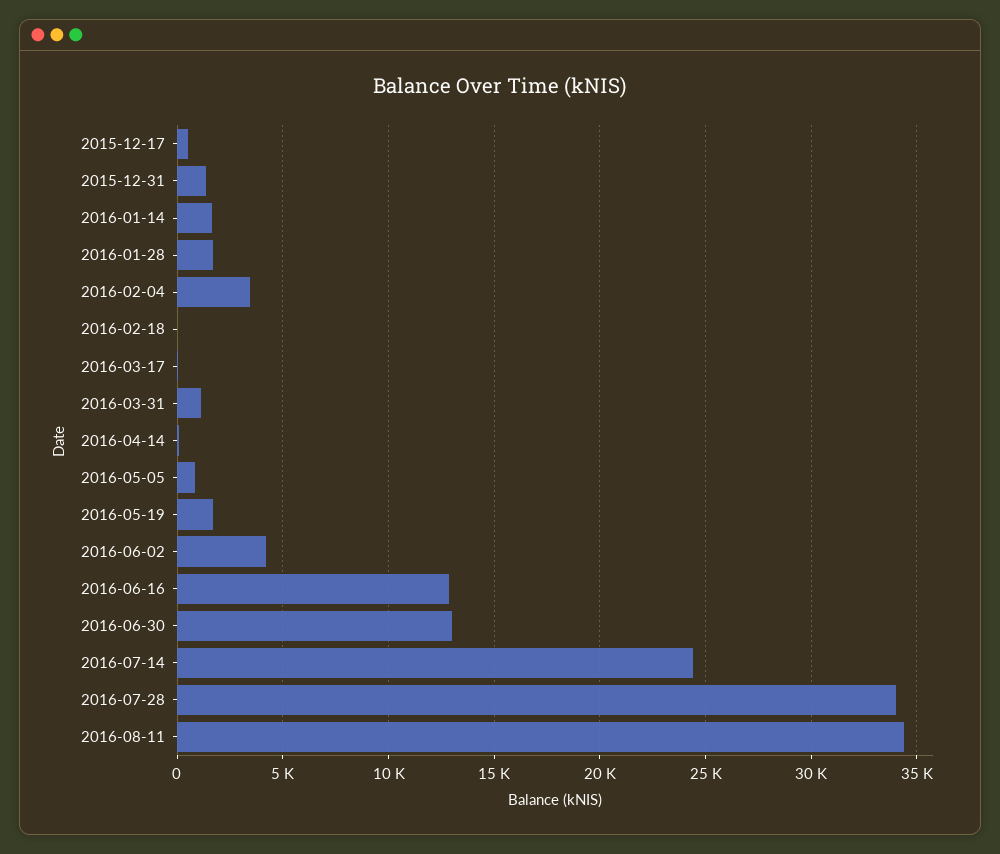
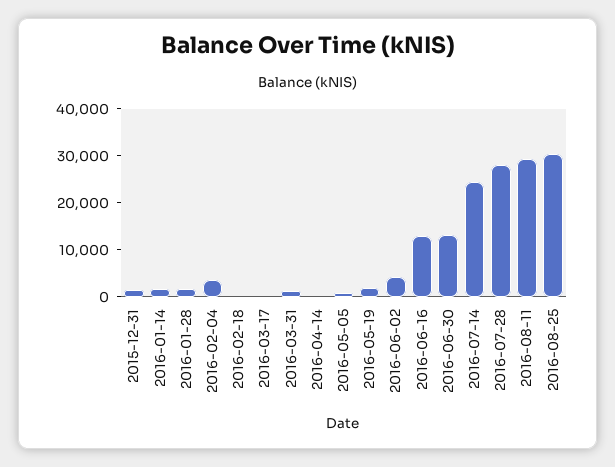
2015-12-17: 500 -> none
2016-07-28: 34000 -> 28000
2016-08-11: 34500 -> 30000
2016-08-25: none -> 30000

